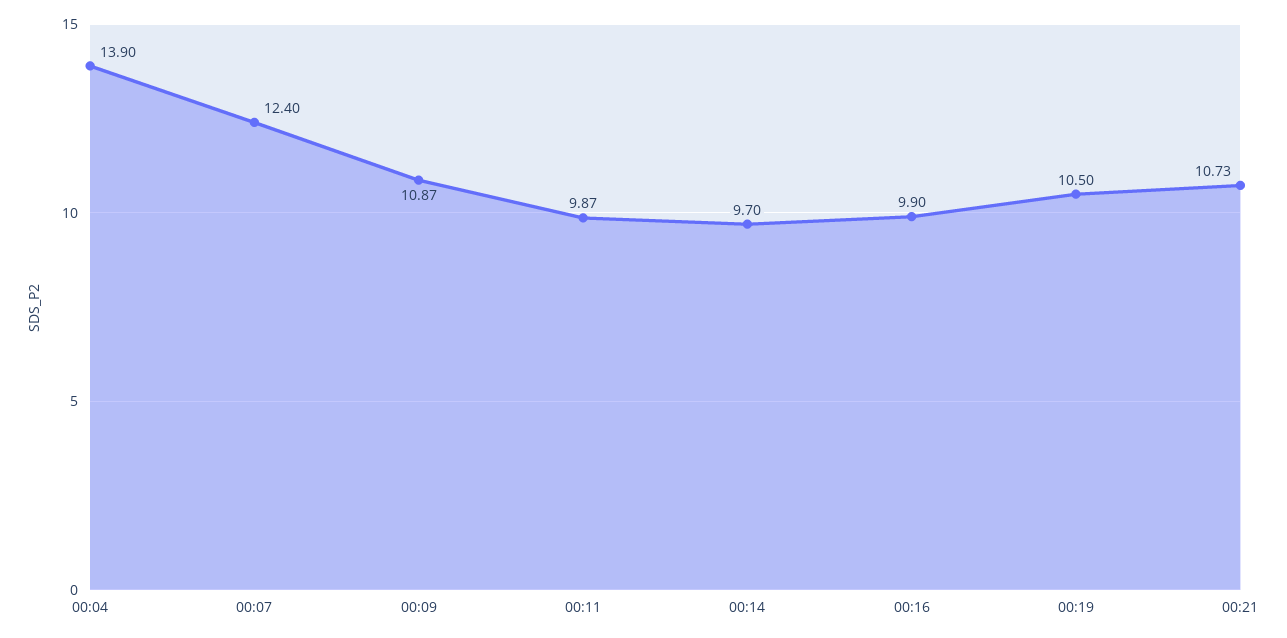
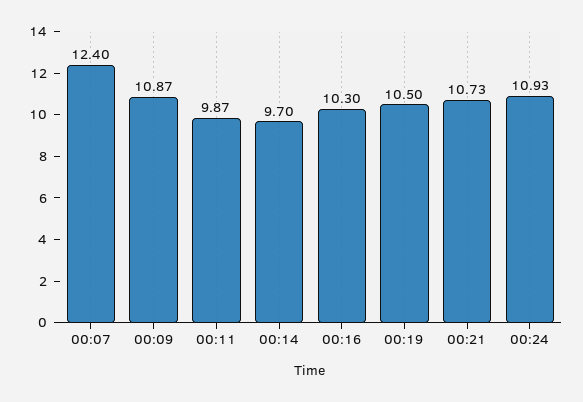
00:04: 13.9 -> none
00:16: 9.9 -> 10.3
00:24: none -> 10.93

